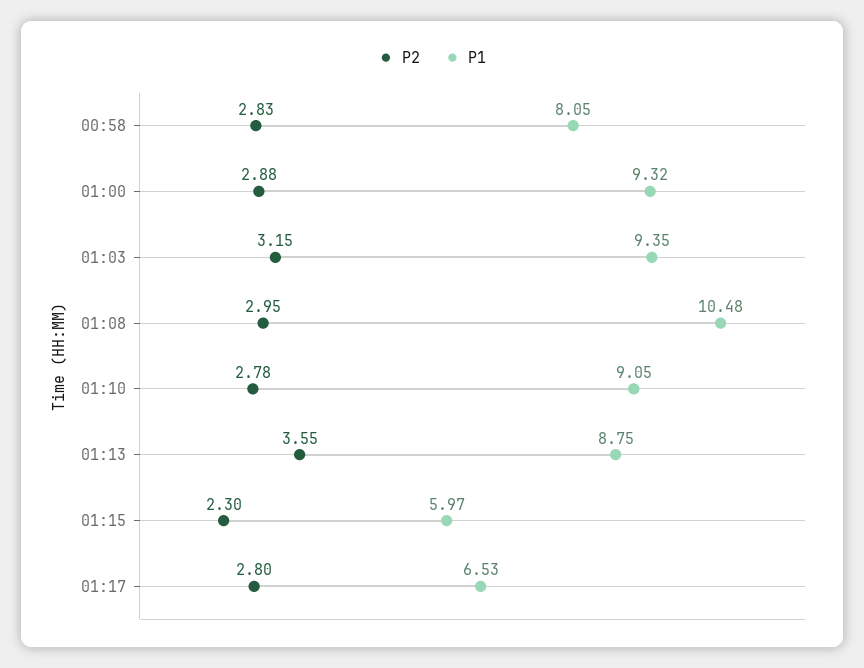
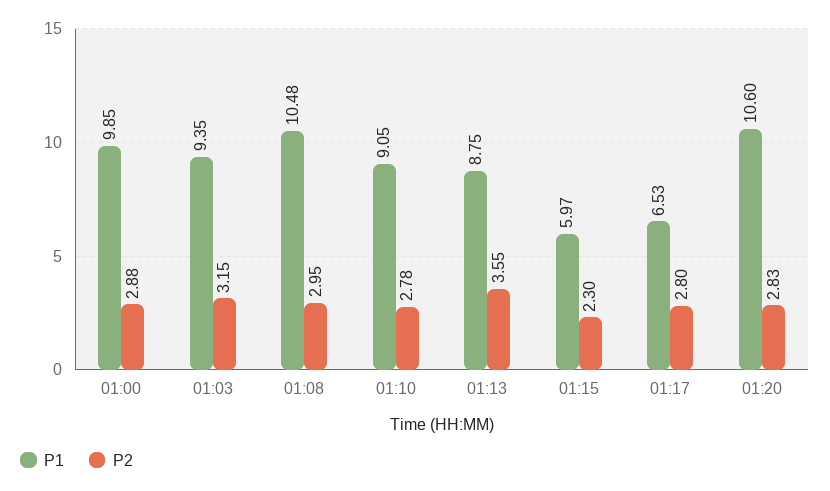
P2, 00:58: 2.83 -> none
P1, 00:58: 8.05 -> none
P1, 01:00: 9.32 -> 9.85
P1, 01:20: none -> 10.6
P2, 01:20: none -> 2.83

